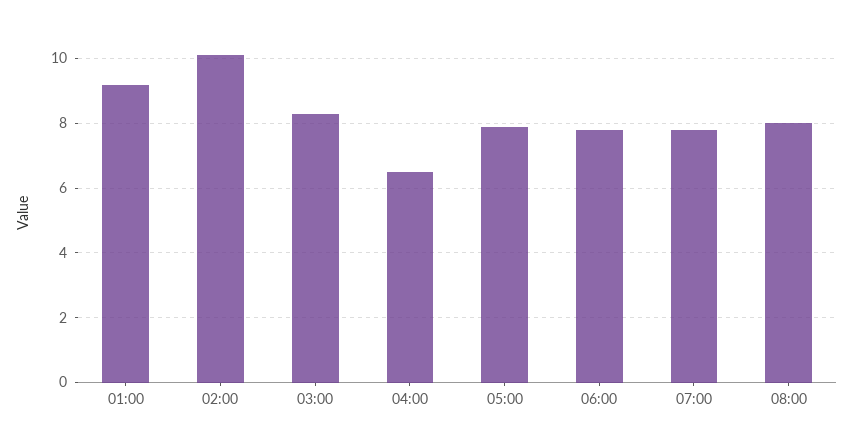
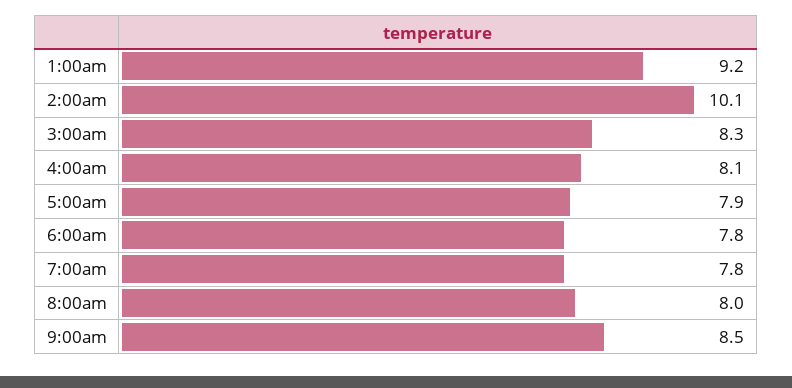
04:00: 6.5 -> 8.1
9:00am: none -> 8.5

